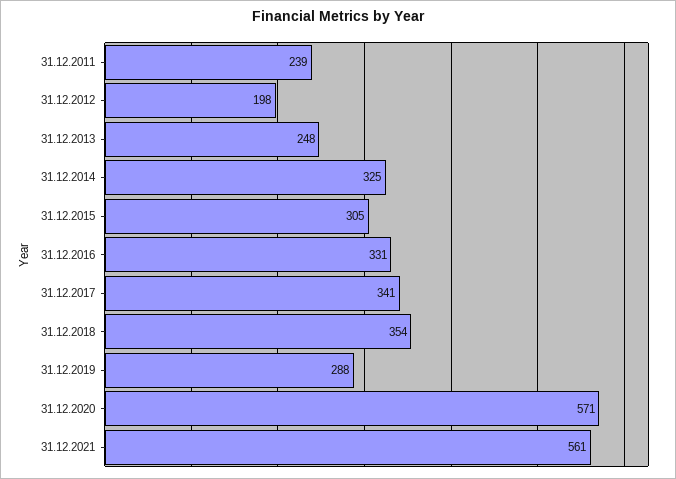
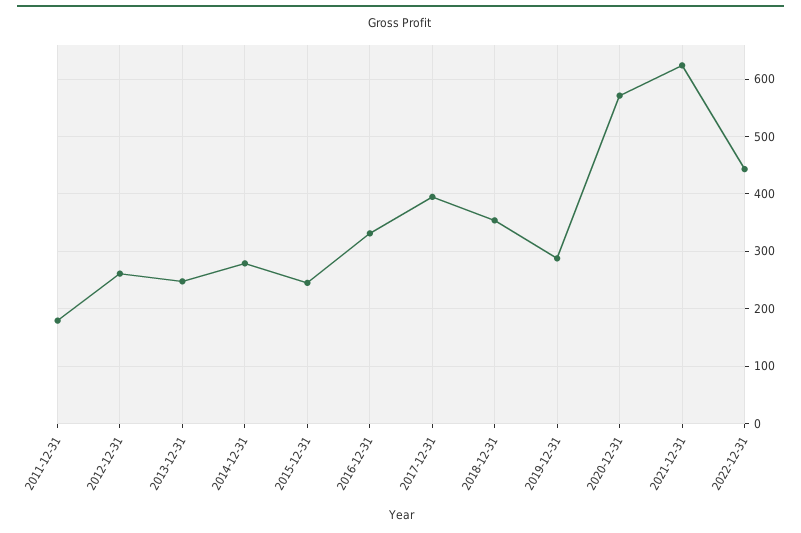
31.12.2011: 239 -> 180
31.12.2012: 198 -> 260
31.12.2014: 325 -> 280
31.12.2015: 305 -> 240
31.12.2017: 341 -> 400
31.12.2021: 561 -> 620
2022-12-31: none -> 440

